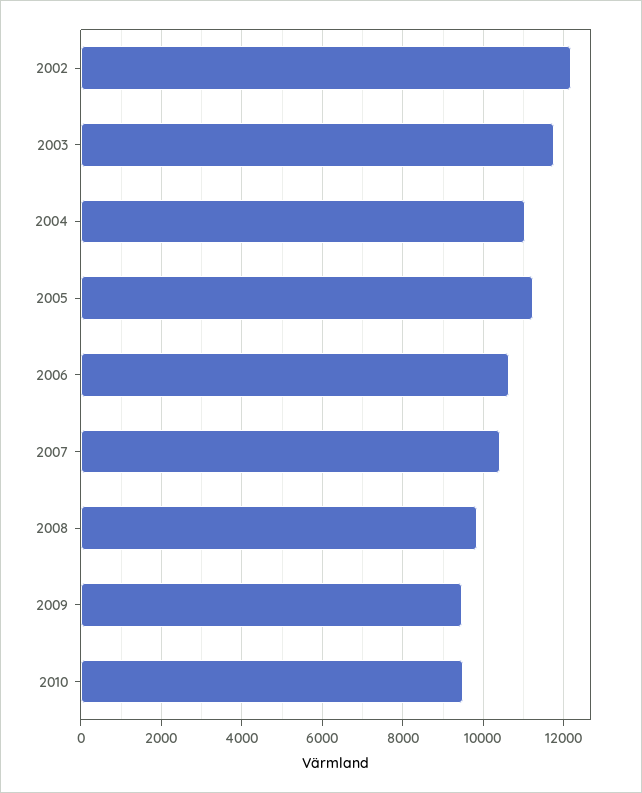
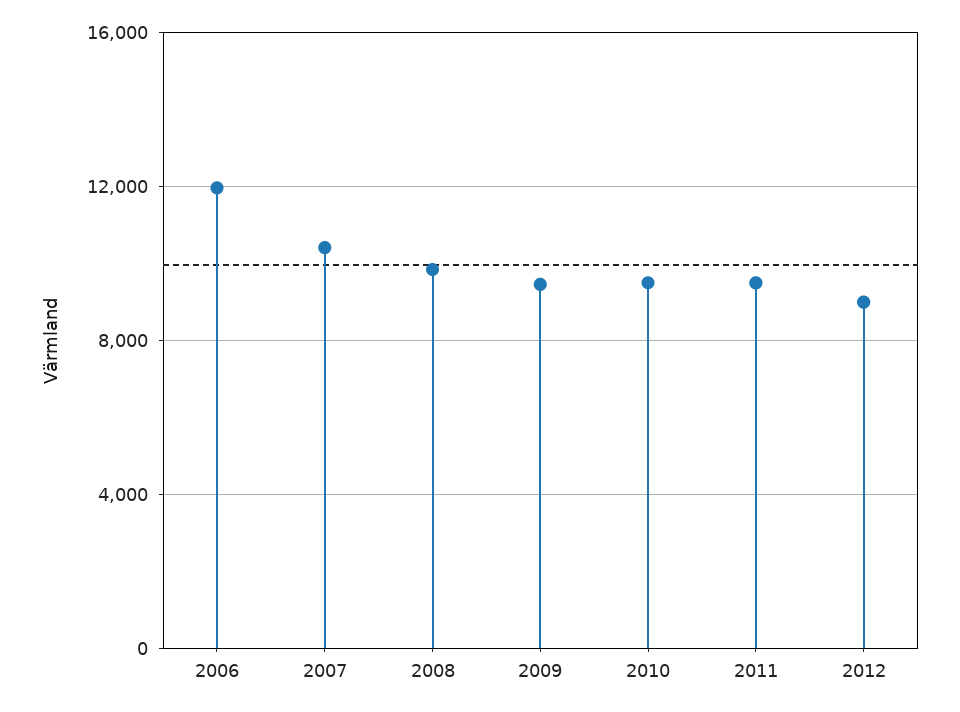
2002: 12200 -> none
2003: 11800 -> none
2004: 11000 -> none
2005: 11200 -> none
2006: 10600 -> 12000
2011: none -> 9500
2012: none -> 9000

